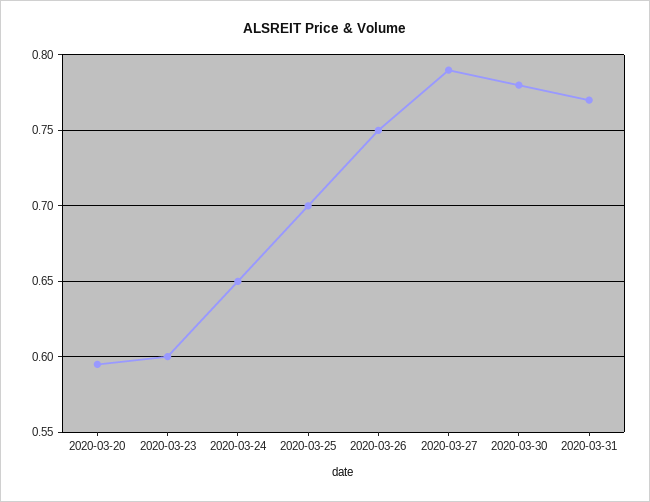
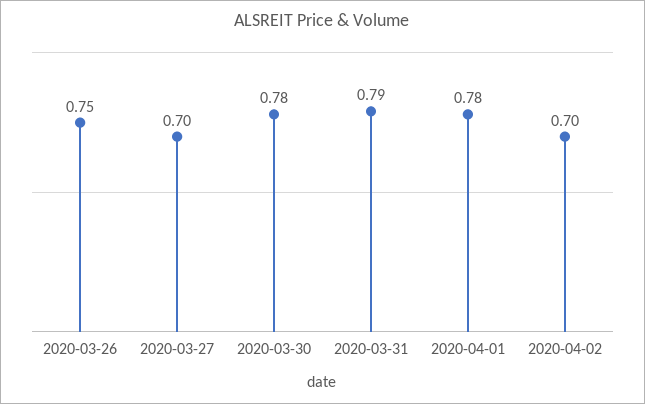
2020-03-20: 0.595 -> none
2020-03-23: 0.6 -> none
2020-03-24: 0.65 -> none
2020-03-25: 0.7 -> none
2020-03-27: 0.79 -> 0.7
2020-03-31: 0.77 -> 0.79
2020-04-01: none -> 0.78
2020-04-02: none -> 0.7

